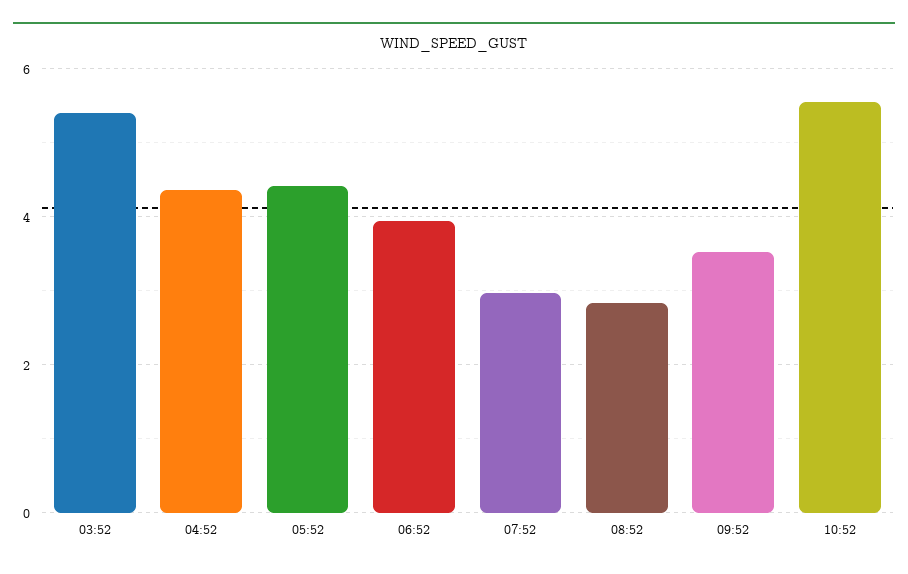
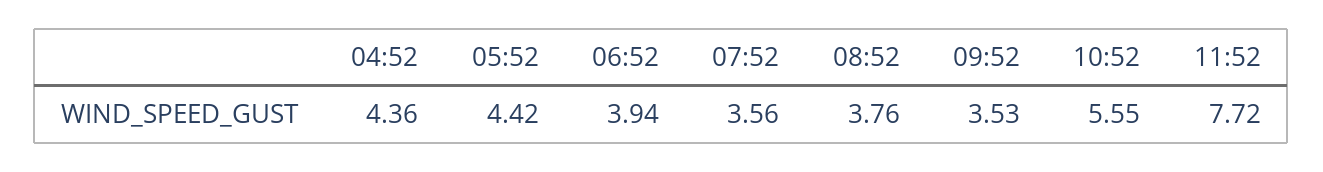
03:52: 5.4 -> none
07:52: 3 -> 3.56
08:52: 2.8 -> 3.76
11:52: none -> 7.72

